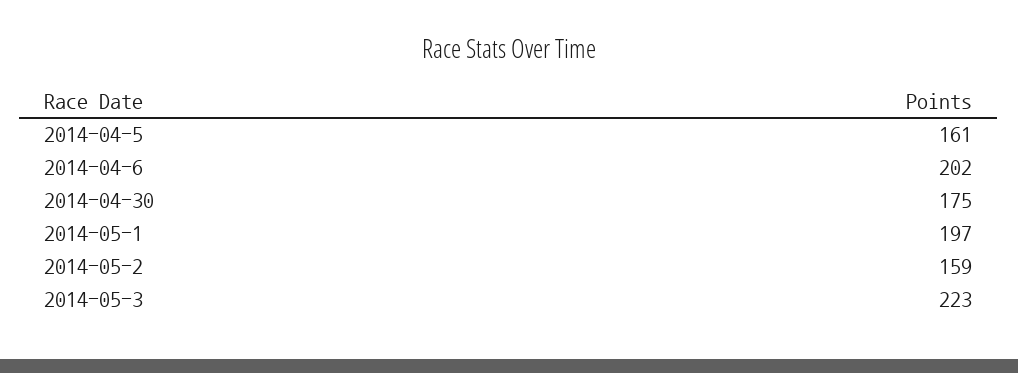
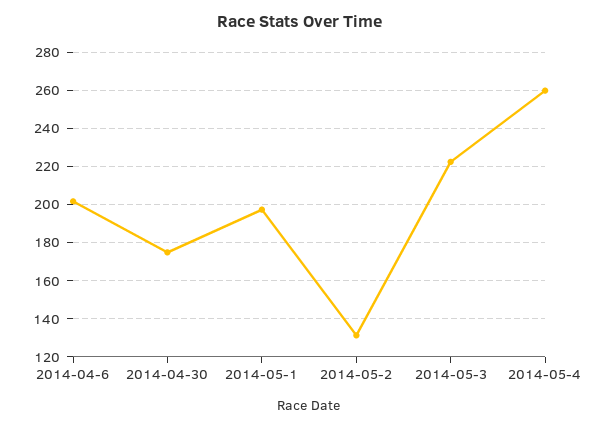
2014-04-5: 161 -> none
2014-05-2: 159 -> 130
2014-05-4: none -> 260

